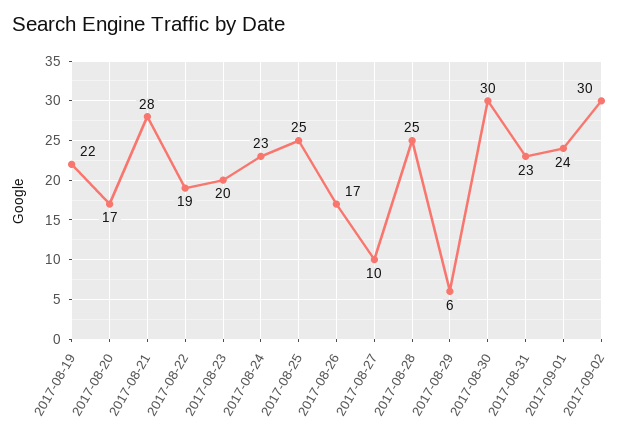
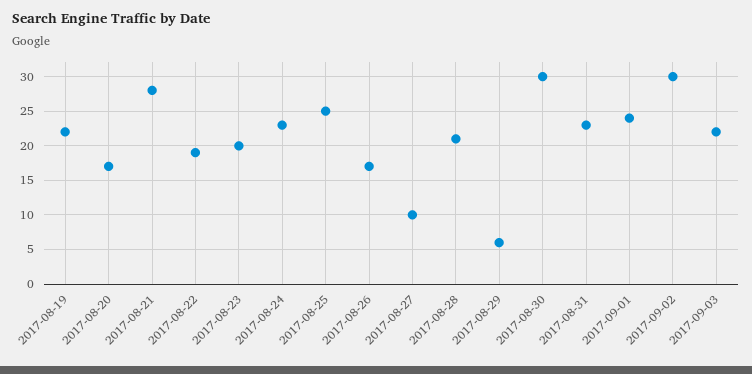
2017-08-28: 25 -> 21
2017-09-03: none -> 22

